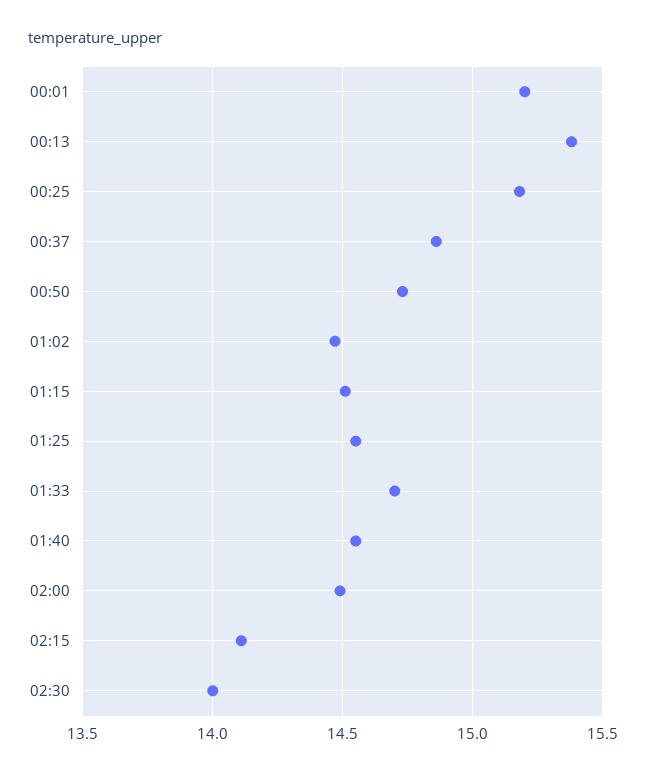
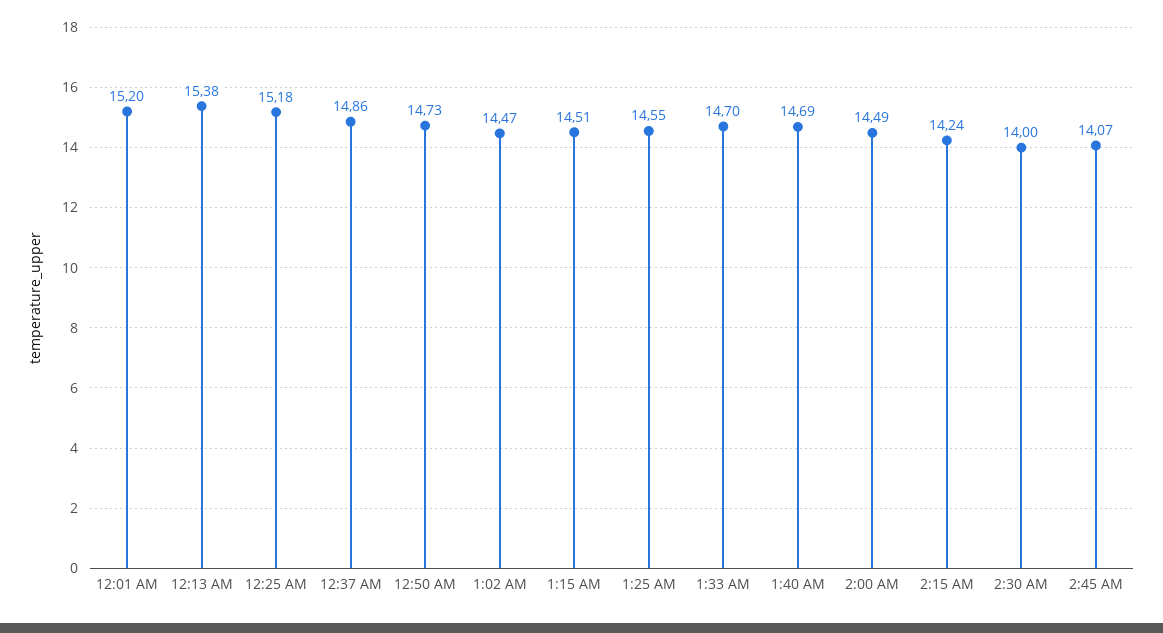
01:40: 14.55 -> 14.69
02:15: 14.1 -> 14.24
2:45 AM: none -> 14.07

